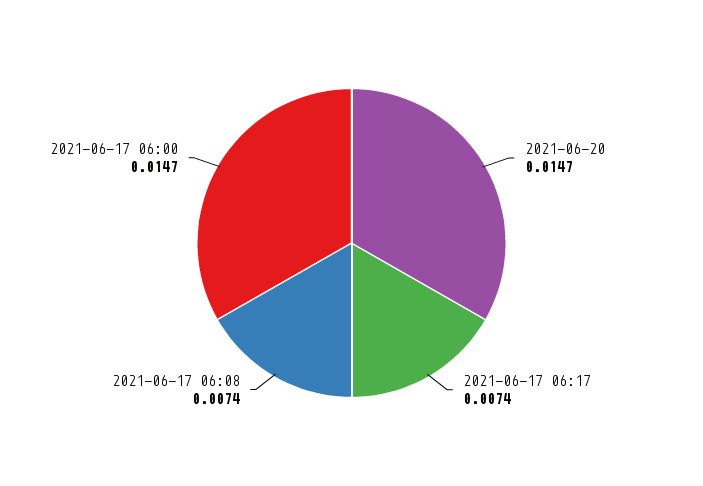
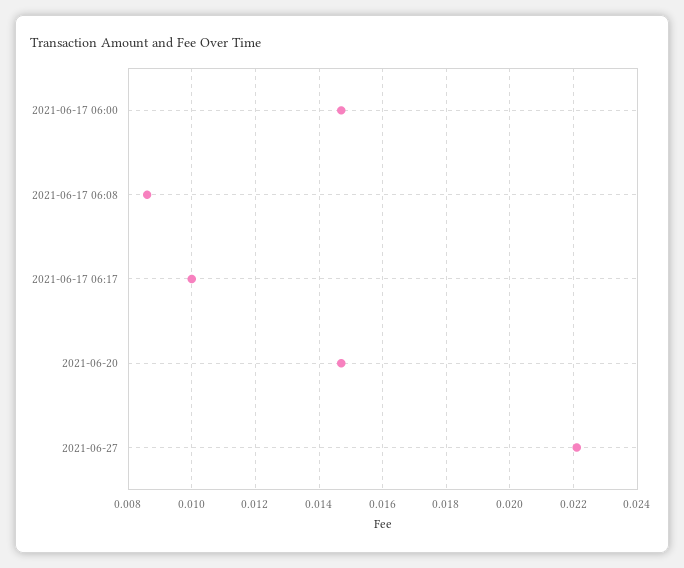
2021-06-17 06:17: 0.0074 -> 0.01
2021-06-17 06:08: 0.0074 -> 0.0085
2021-06-27: none -> 0.022

